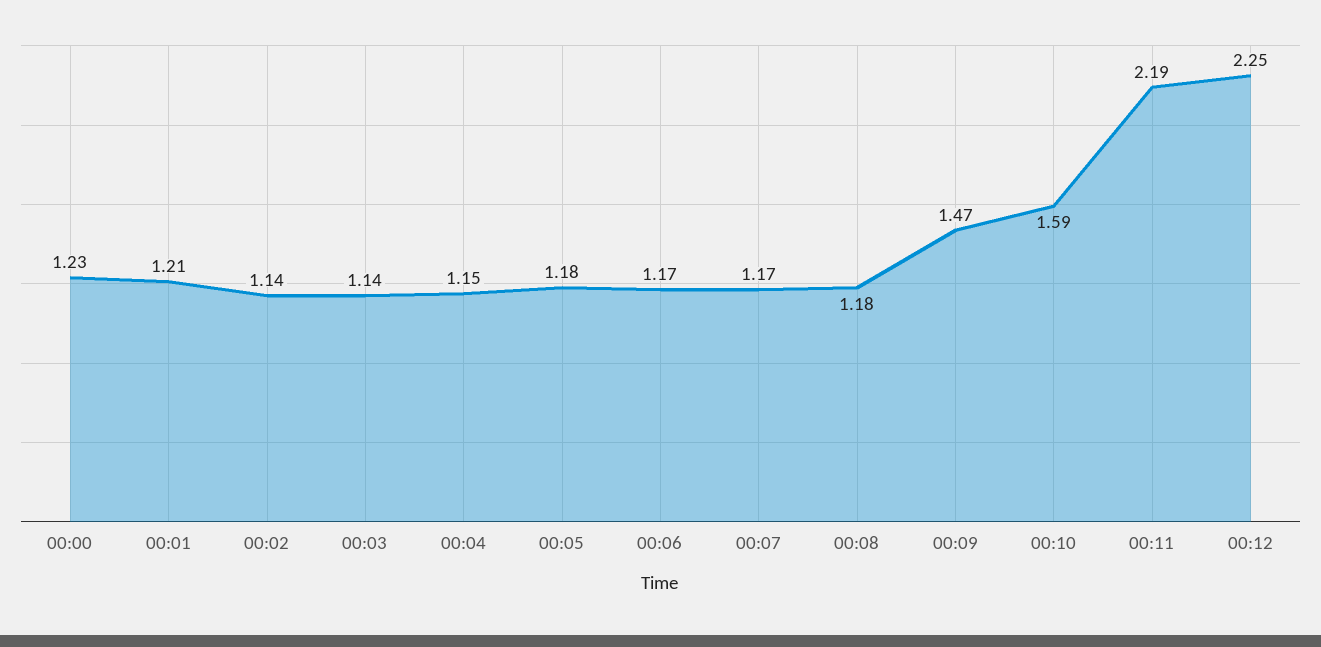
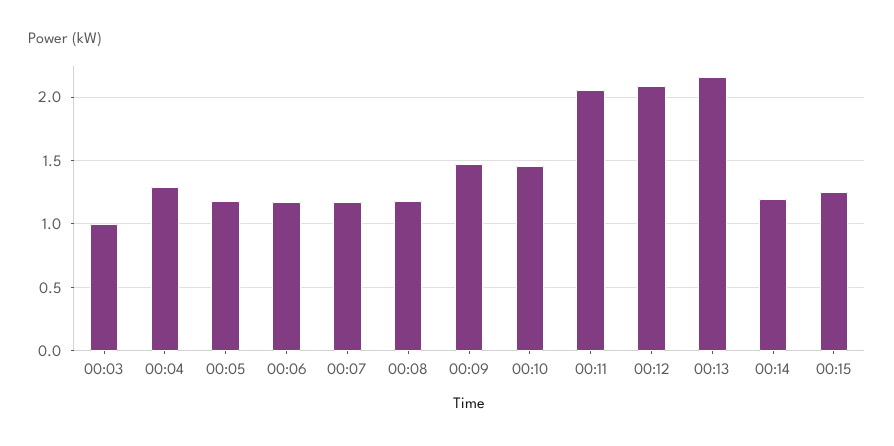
00:00: 1.23 -> none
00:01: 1.21 -> none
00:02: 1.14 -> none
00:03: 1.14 -> 1
00:04: 1.15 -> 1.3
00:10: 1.59 -> 1.45
00:11: 2.19 -> 2.05
00:12: 2.25 -> 2.1
00:13: none -> 2.15
00:14: none -> 1.2
00:15: none -> 1.25

